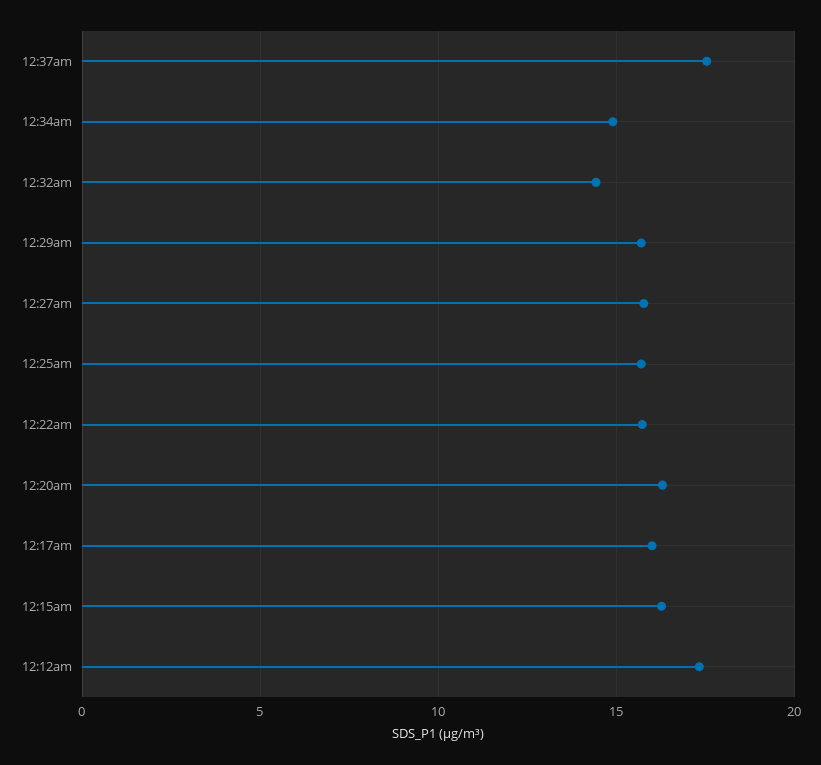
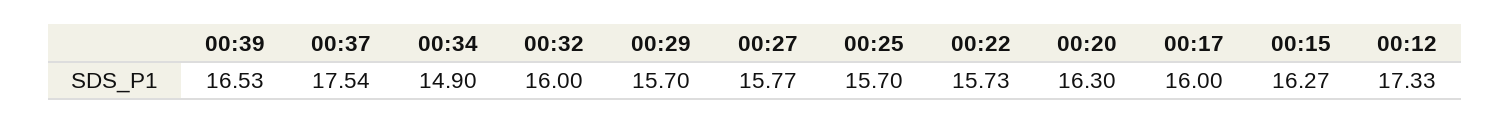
12:32am: 14.5 -> 16
00:39: none -> 16.53

